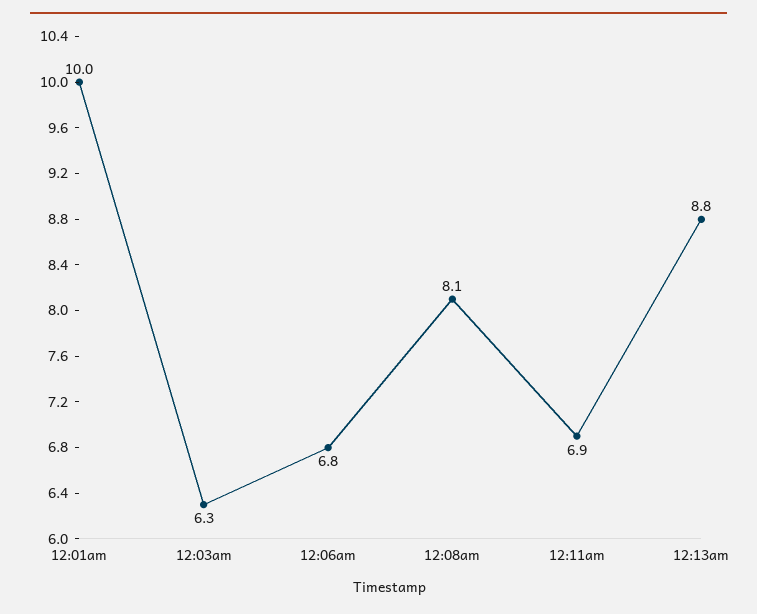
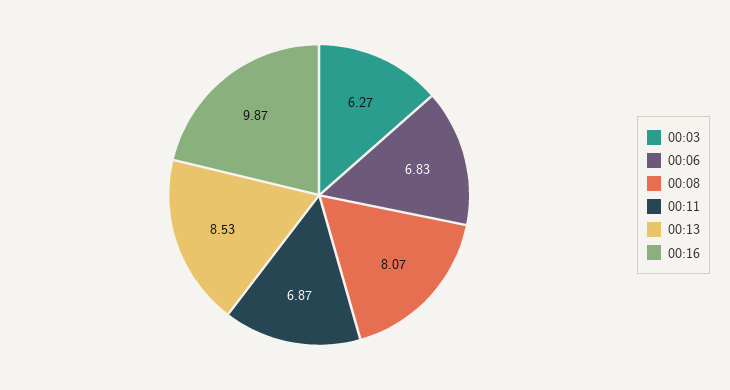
12:01am: 10 -> none
12:13am: 8.8 -> 8.53
00:16: none -> 9.87

